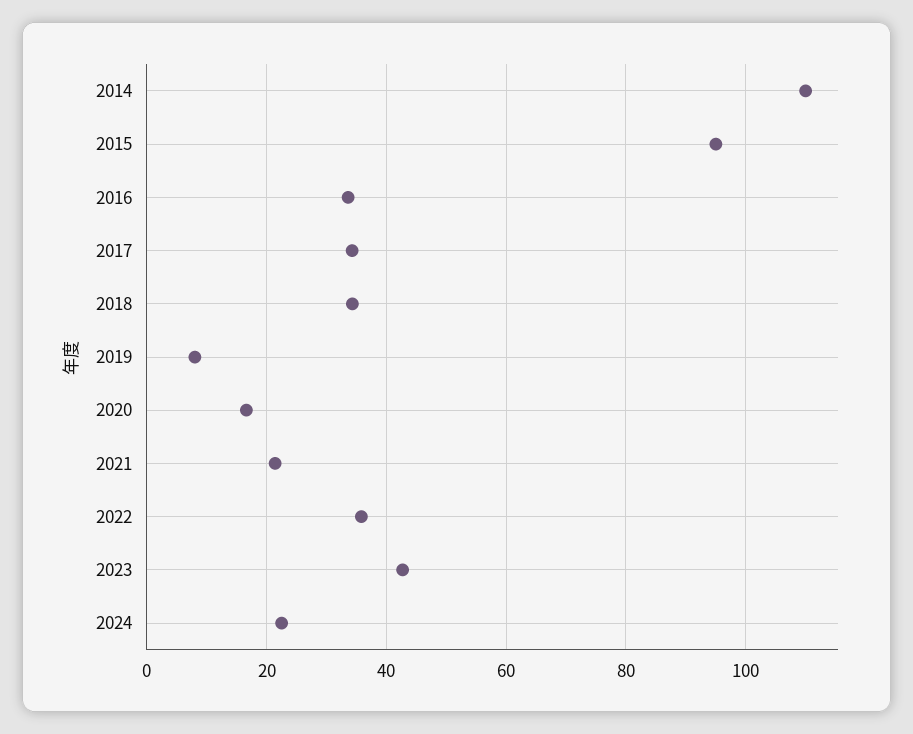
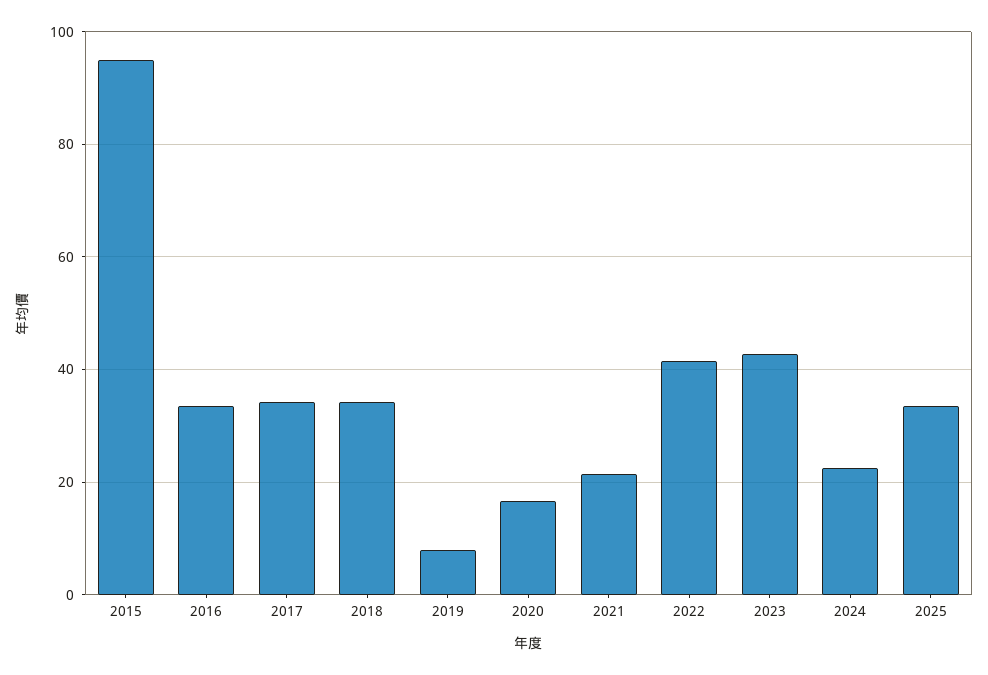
2014: 110 -> none
2022: 36 -> 42
2025: none -> 34

